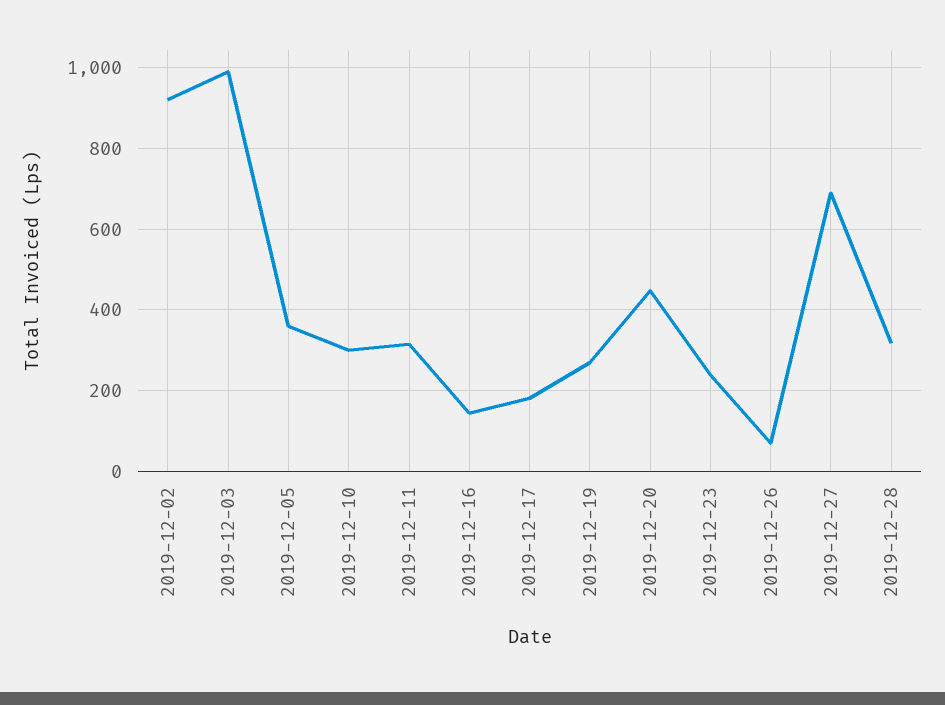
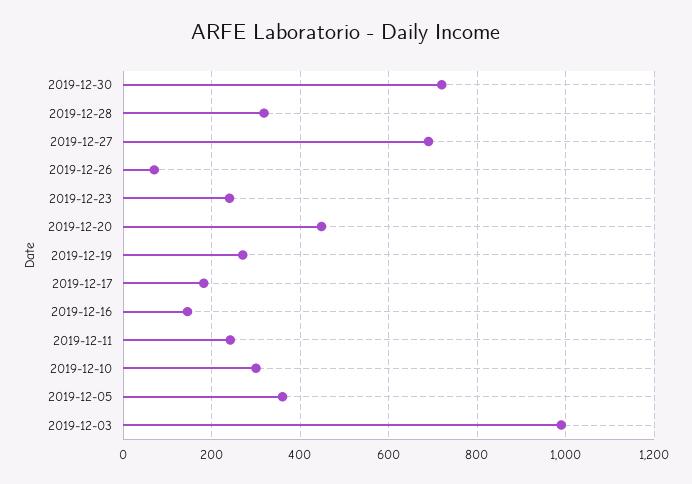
2019-12-02: 920 -> none
2019-12-11: 320 -> 240
2019-12-30: none -> 720

